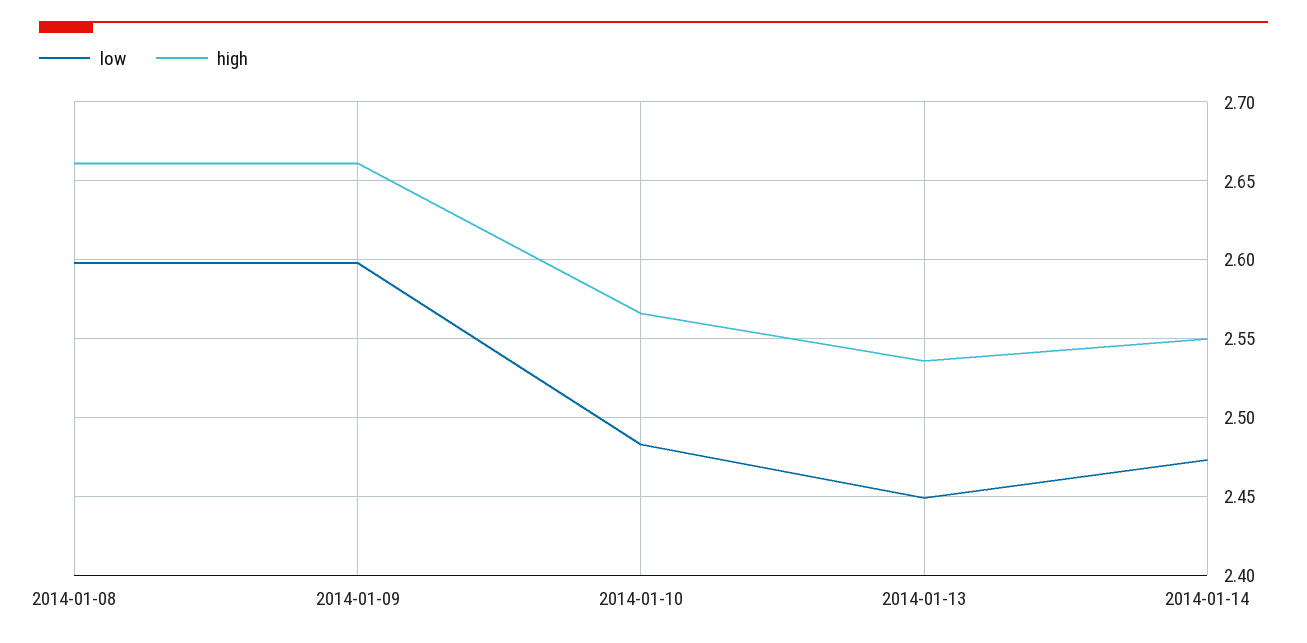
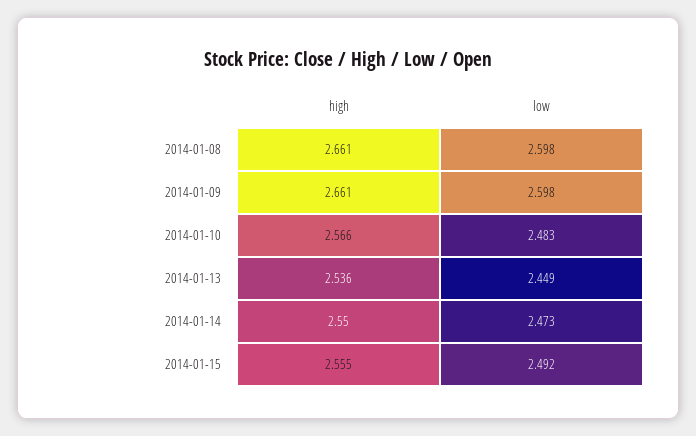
high, 2014-01-15: none -> 2.555
low, 2014-01-15: none -> 2.492

